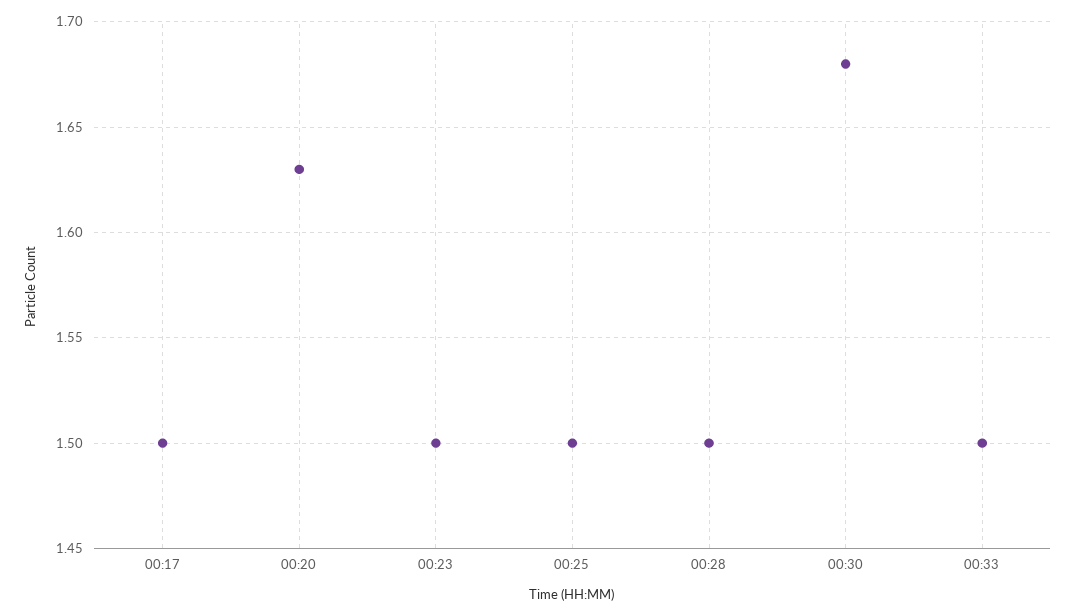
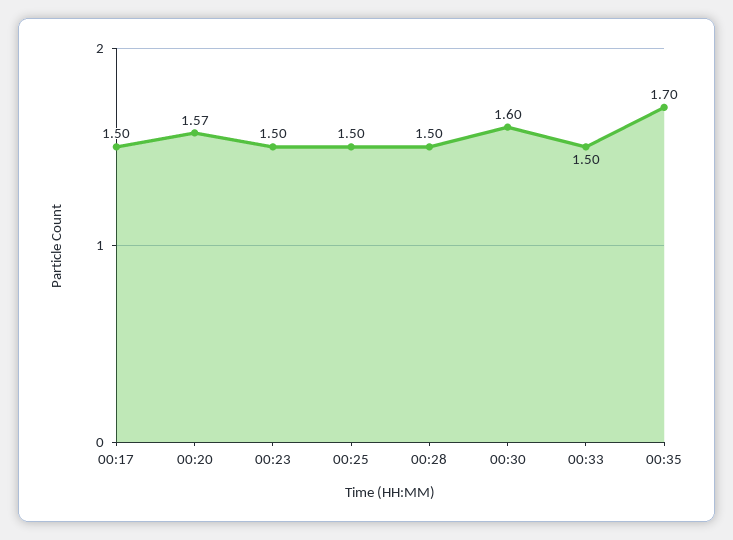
00:20: 1.63 -> 1.57
00:30: 1.68 -> 1.6
00:35: none -> 1.7

